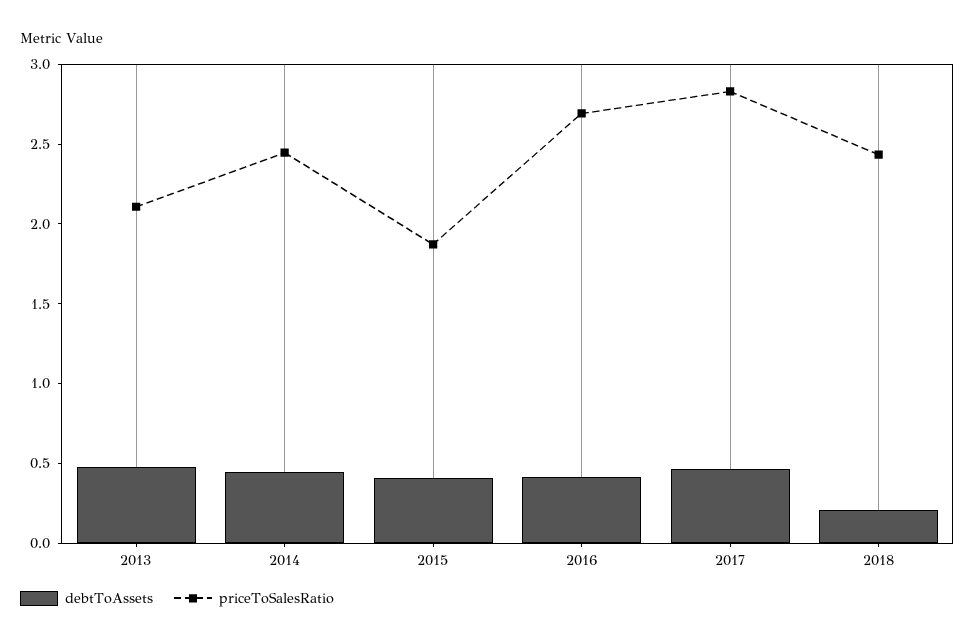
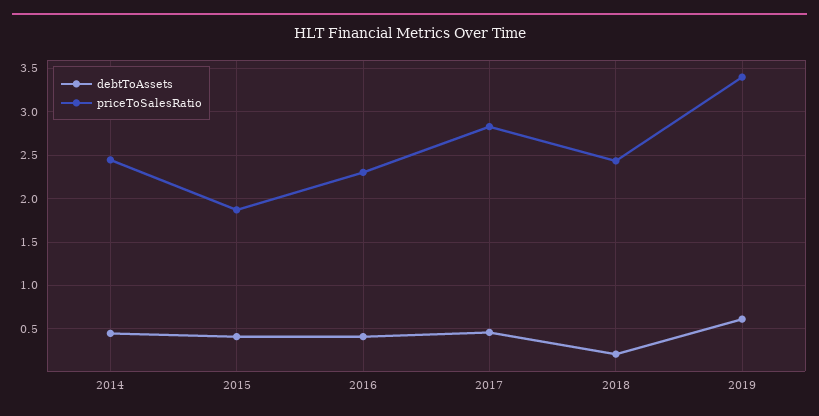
debtToAssets, 2013: 0.5 -> none
priceToSalesRatio, 2013: 2.1 -> none
priceToSalesRatio, 2016: 2.7 -> 2.3
debtToAssets, 2019: none -> 0.6
priceToSalesRatio, 2019: none -> 3.4

